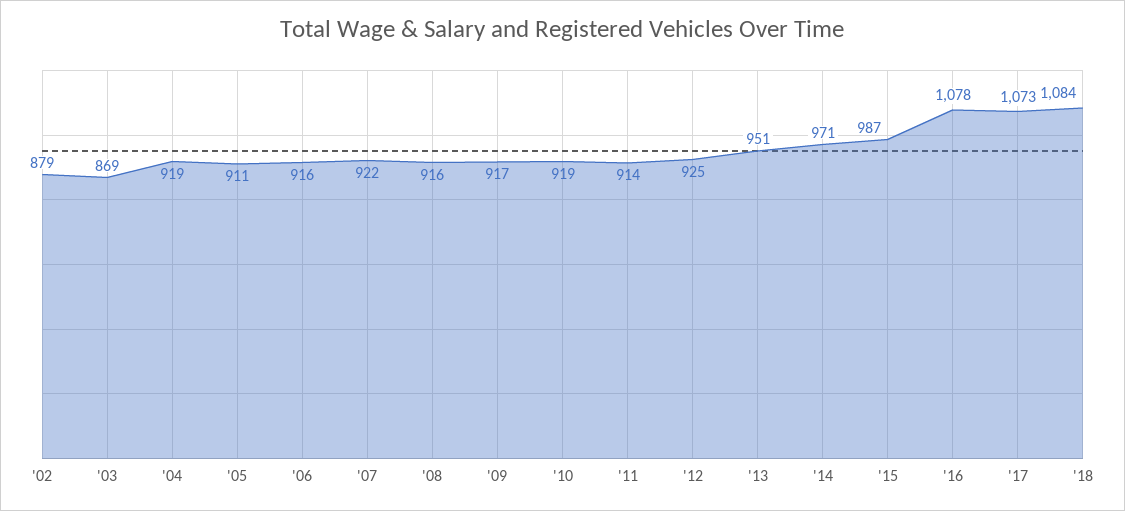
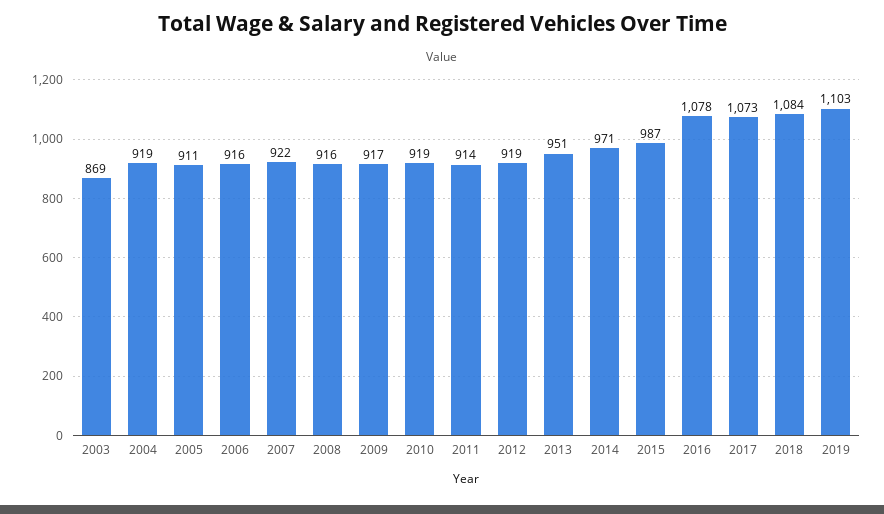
'02: 879 -> none
'12: 925 -> 919
2019: none -> 1103

